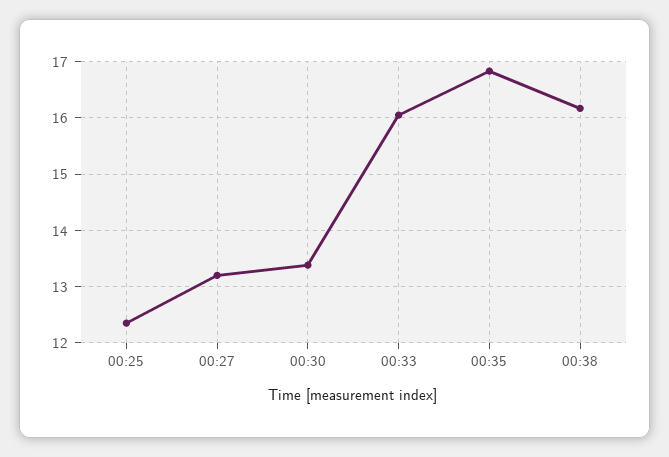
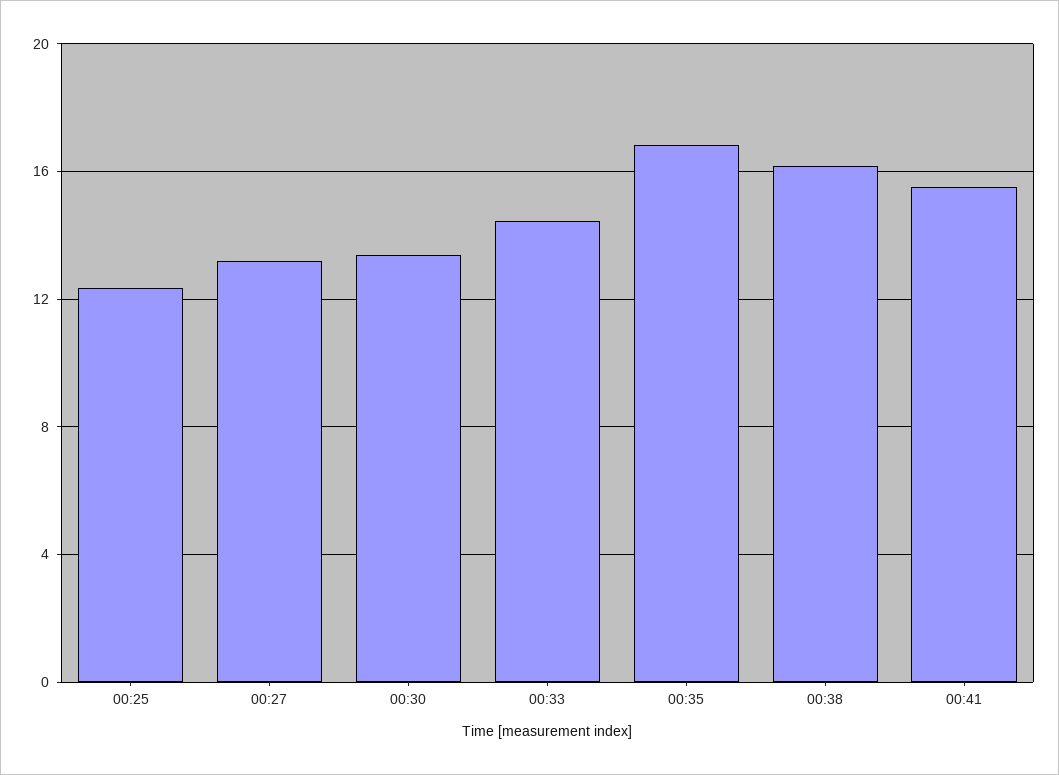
00:33: 16 -> 14.5
00:41: none -> 15.5

